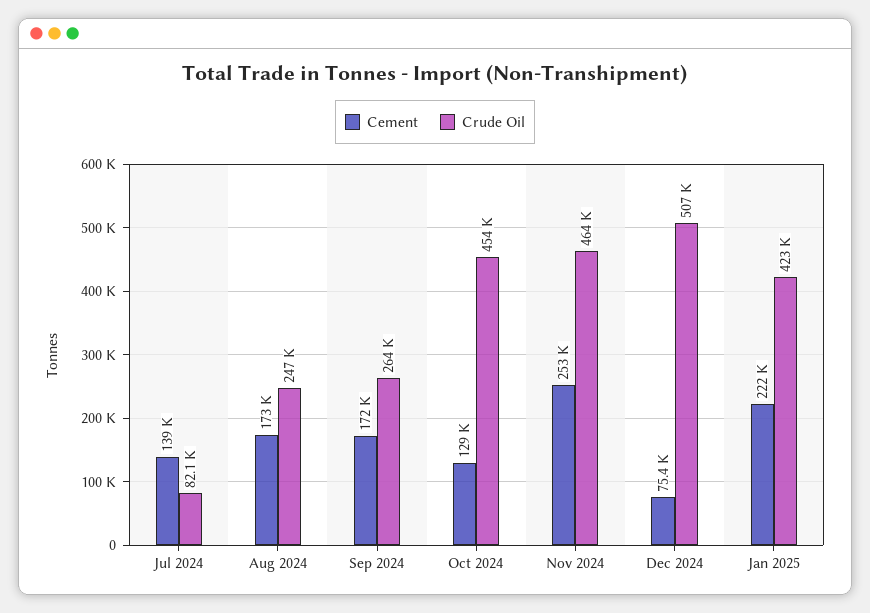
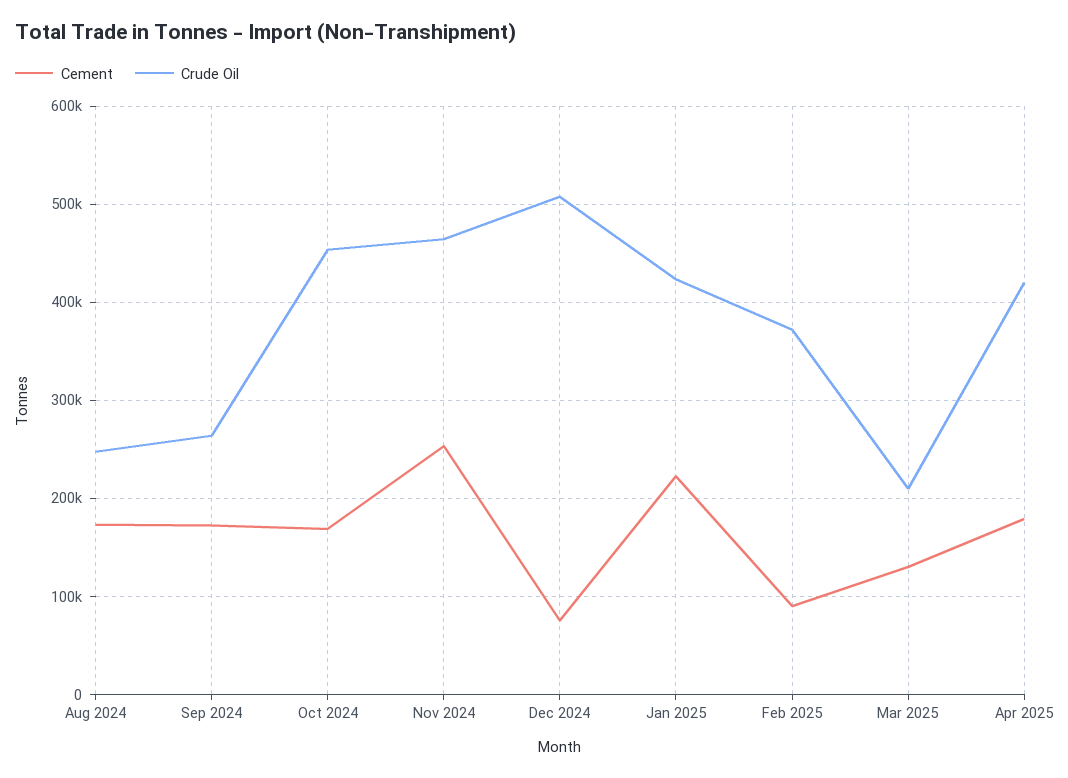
Cement, Jul 2024: 139000 -> none
Crude Oil, Jul 2024: 82100 -> none
Cement, Oct 2024: 129000 -> 170000
Cement, Feb 2025: none -> 90000
Crude Oil, Feb 2025: none -> 370000
Cement, Mar 2025: none -> 130000
Crude Oil, Mar 2025: none -> 210000
Cement, Apr 2025: none -> 180000
Crude Oil, Apr 2025: none -> 420000

